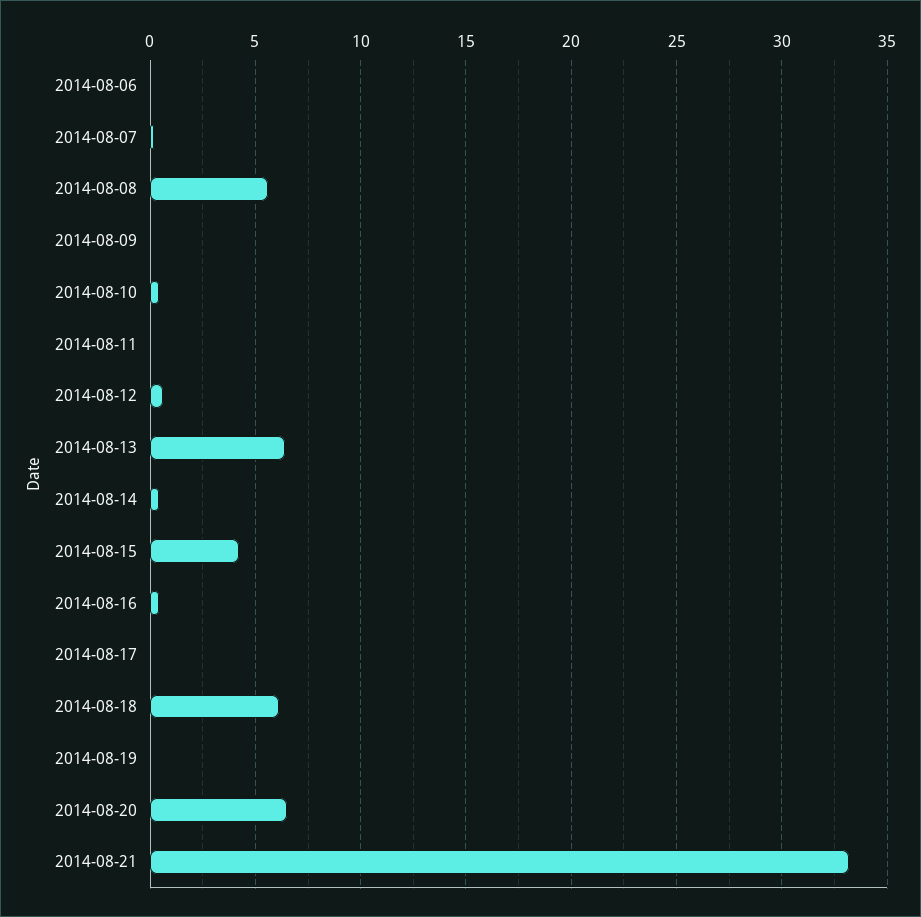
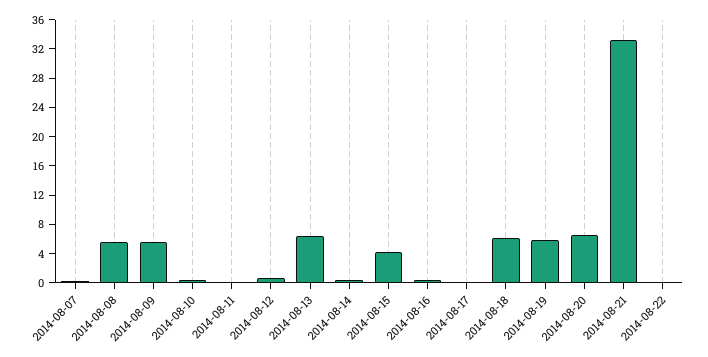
2014-08-06: 0 -> none
2014-08-09: 0 -> 6
2014-08-19: 0 -> 6
2014-08-22: none -> 0

